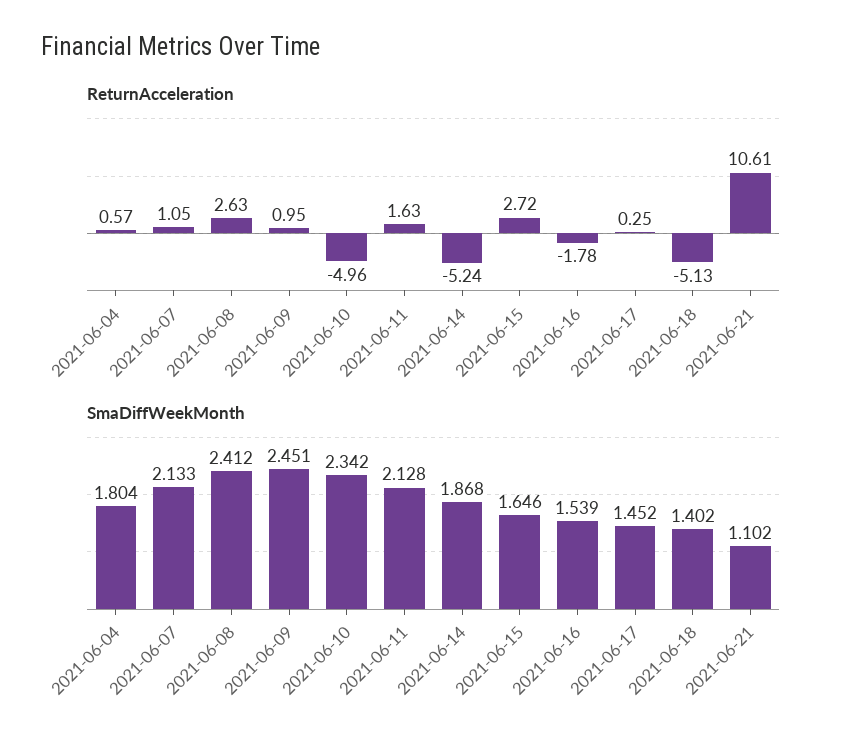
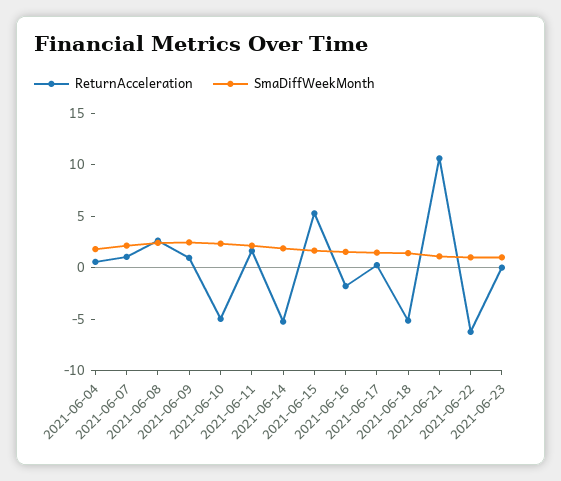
ReturnAcceleration, 2021-06-15: 2.72 -> 5
ReturnAcceleration, 2021-06-22: none -> -6
SmaDiffWeekMonth, 2021-06-22: none -> 1
ReturnAcceleration, 2021-06-23: none -> 0
SmaDiffWeekMonth, 2021-06-23: none -> 1

